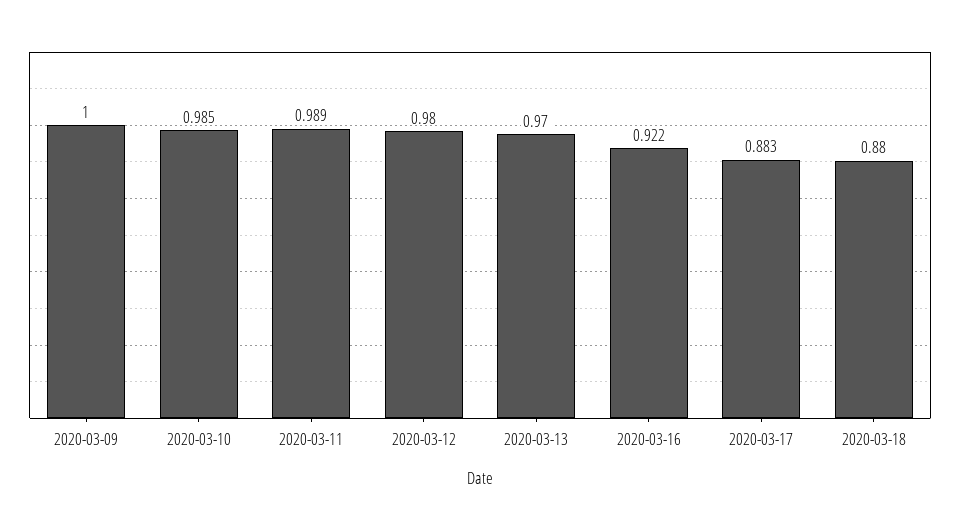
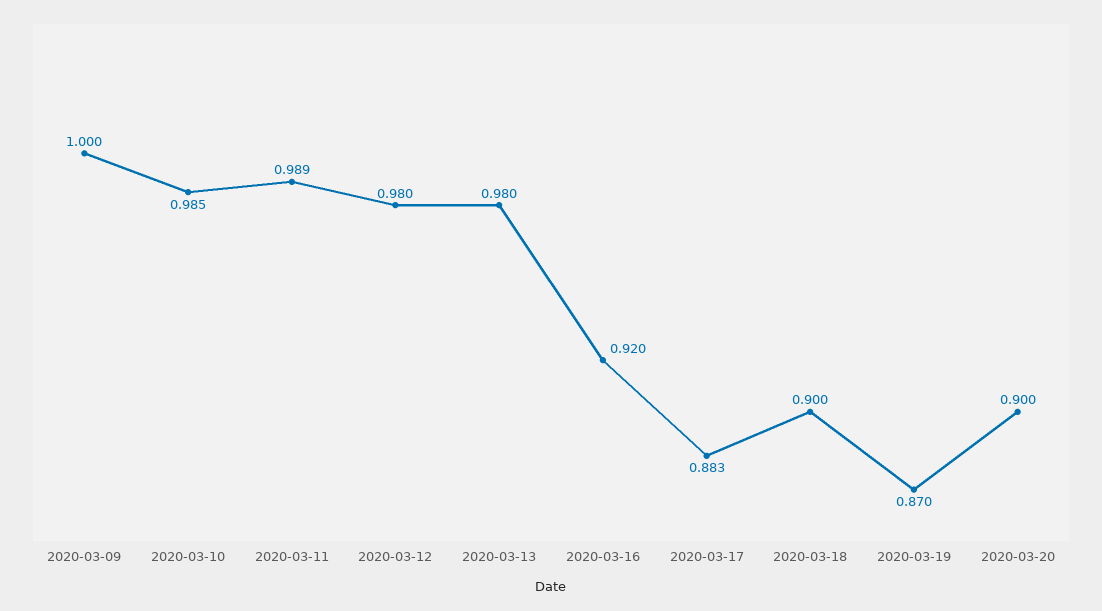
2020-03-13: 0.97 -> 0.98
2020-03-16: 0.922 -> 0.92
2020-03-18: 0.88 -> 0.9
2020-03-19: none -> 0.87
2020-03-20: none -> 0.9

